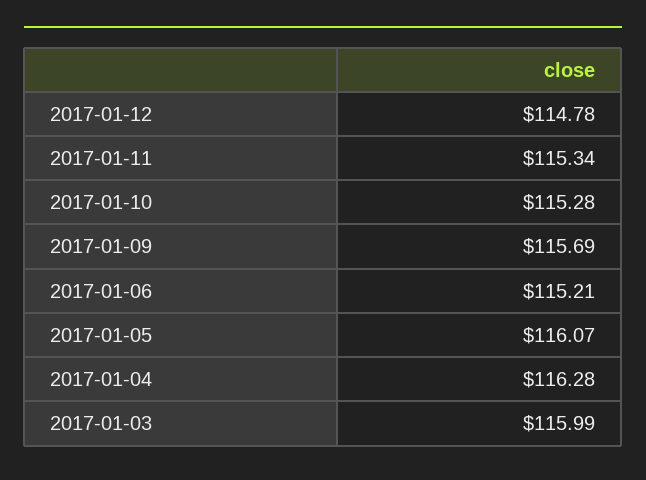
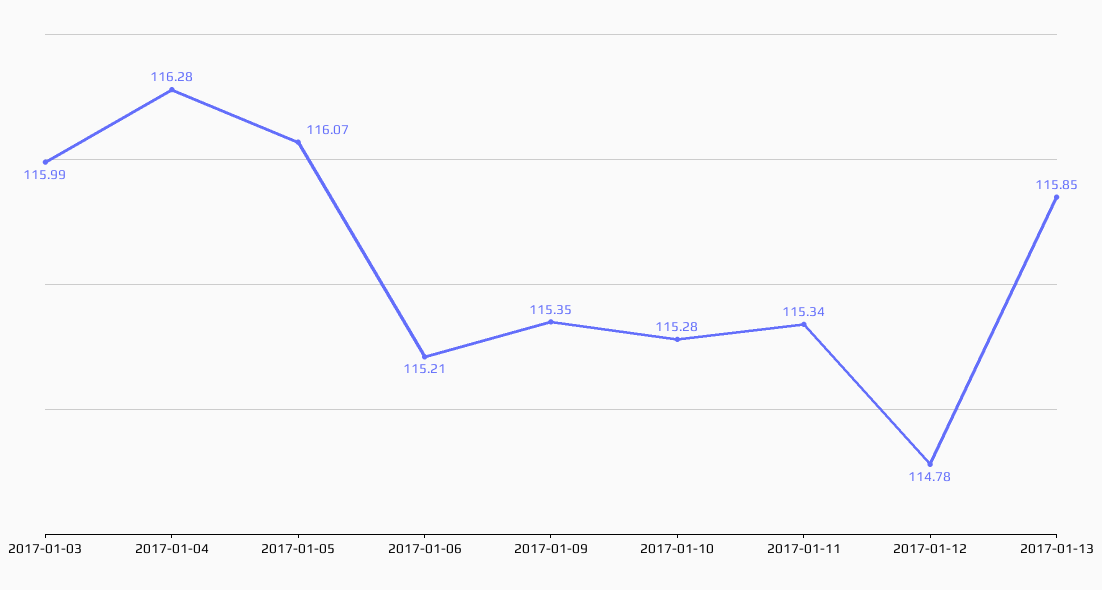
2017-01-09: 115.69 -> 115.35
2017-01-13: none -> 115.85

